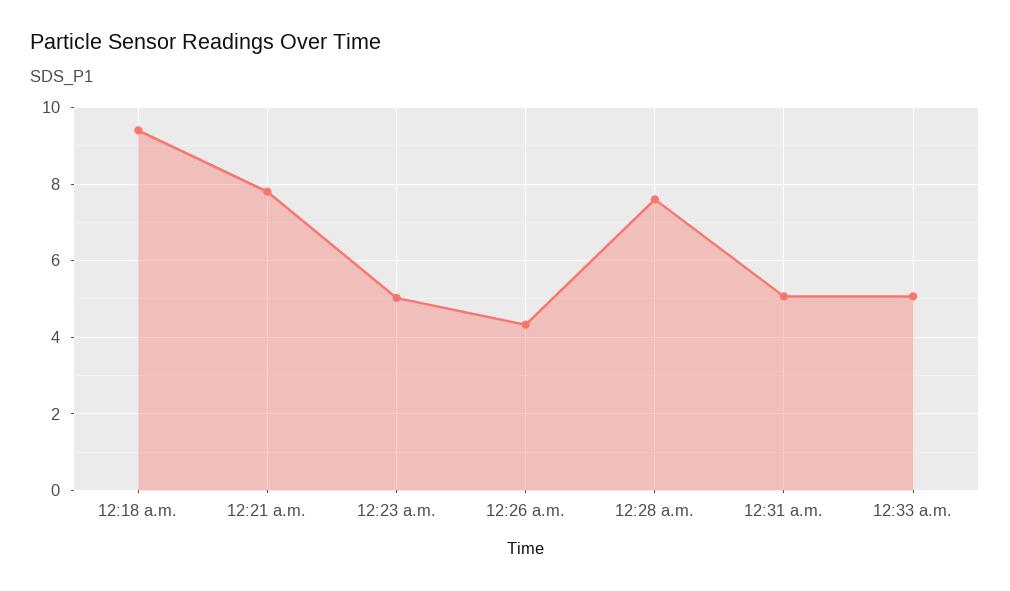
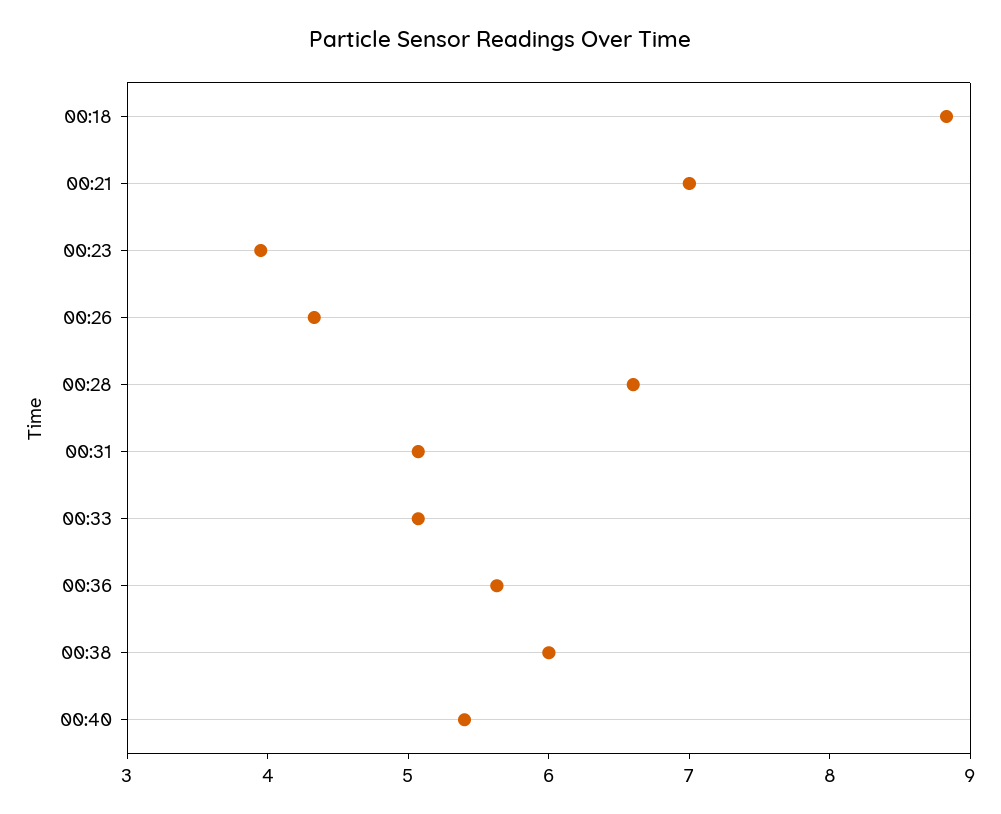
12:18 a.m.: 9.4 -> 8.8
12:21 a.m.: 7.8 -> 7
12:23 a.m.: 5 -> 4
12:28 a.m.: 7.6 -> 6.6
00:36: none -> 5.6
00:38: none -> 6
00:40: none -> 5.4

